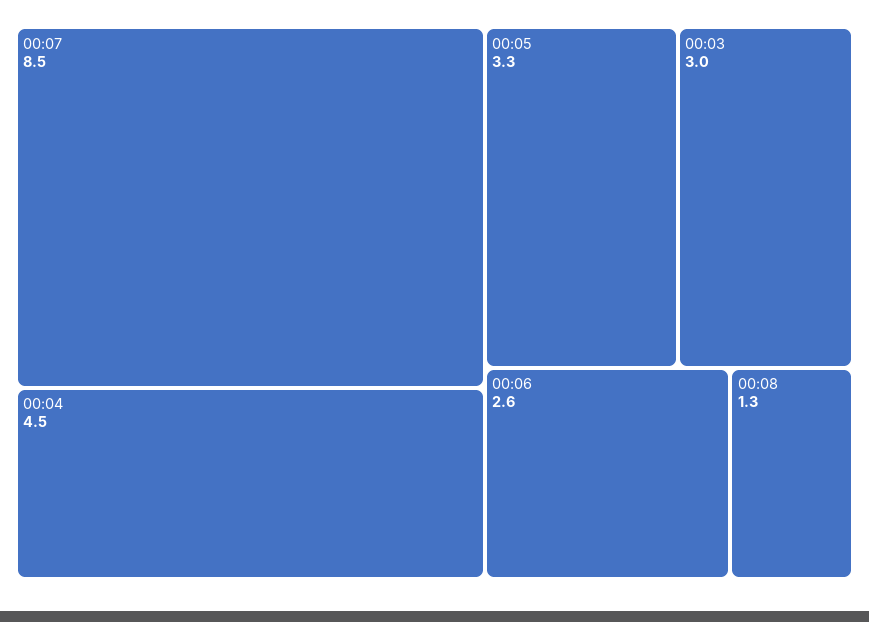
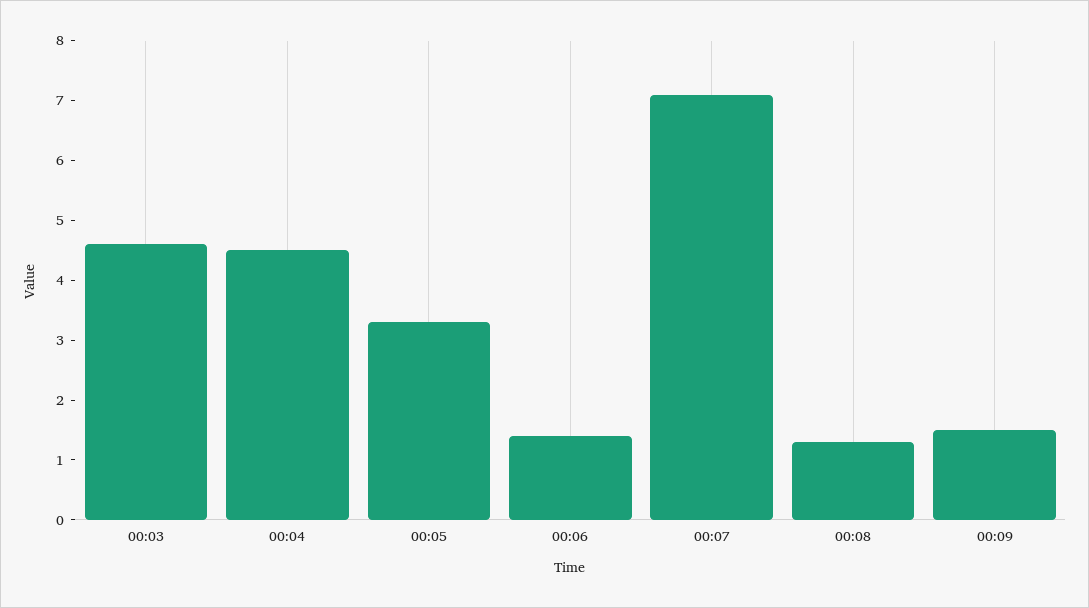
00:07: 8.5 -> 7
00:03: 3 -> 4.5
00:06: 2.6 -> 1.5
00:09: none -> 1.5

